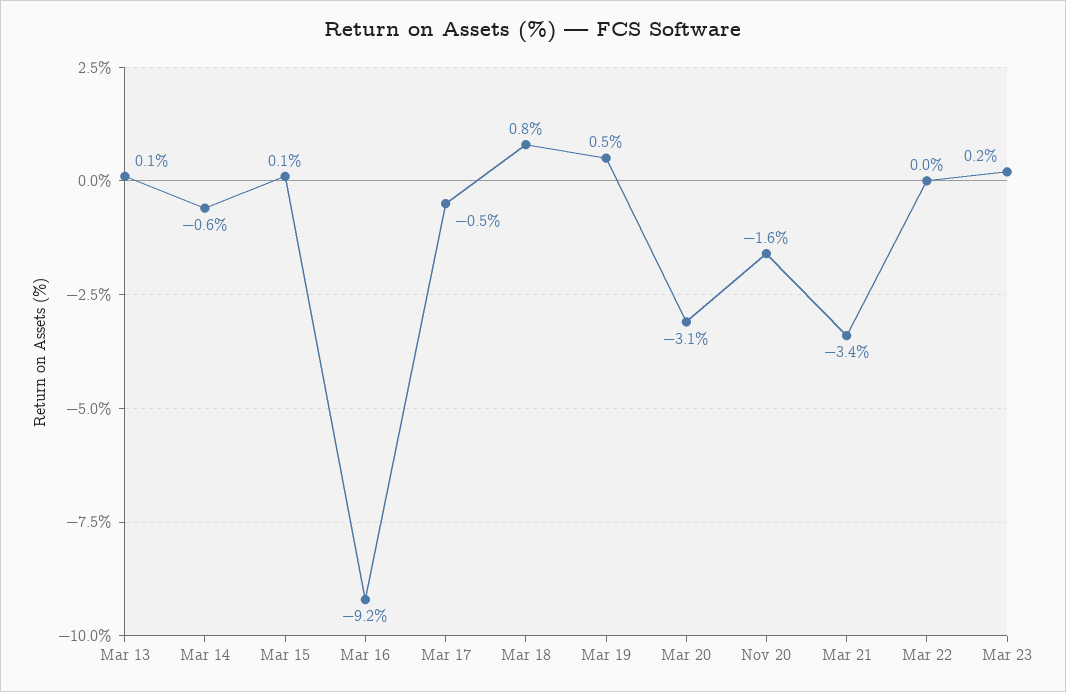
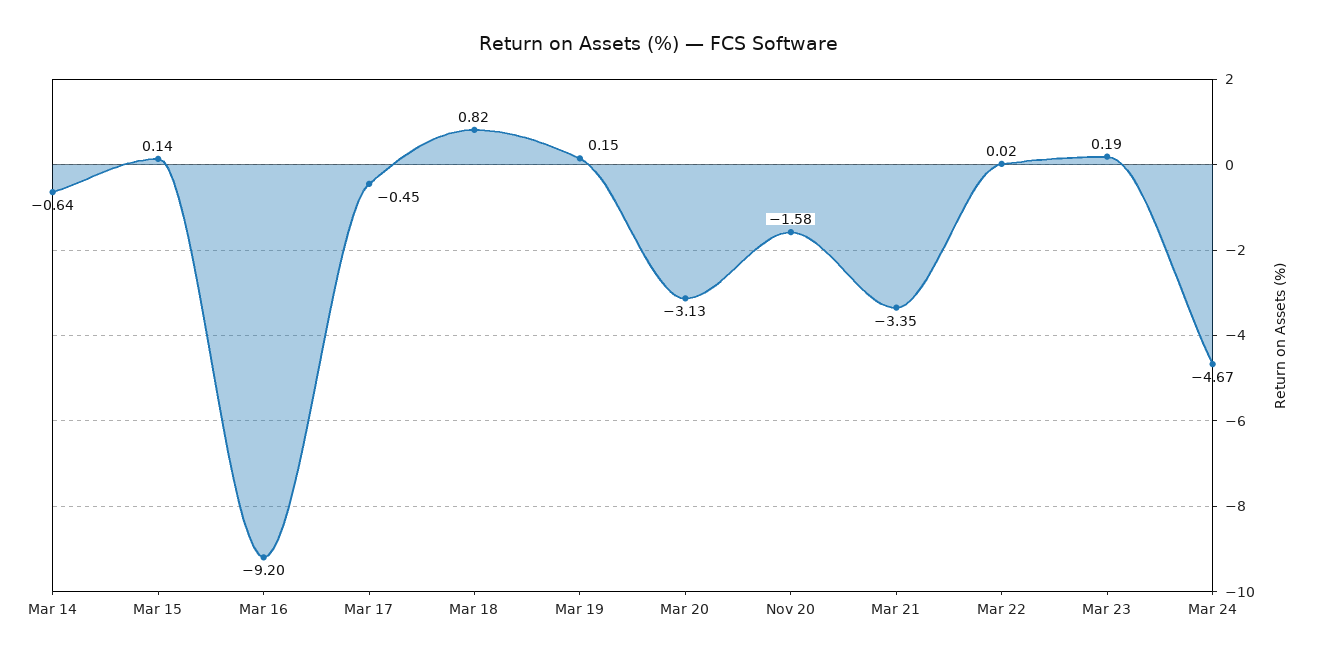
Mar 13: 0.1 -> none
Mar 19: 0.5 -> 0.15
Mar 24: none -> -4.67

